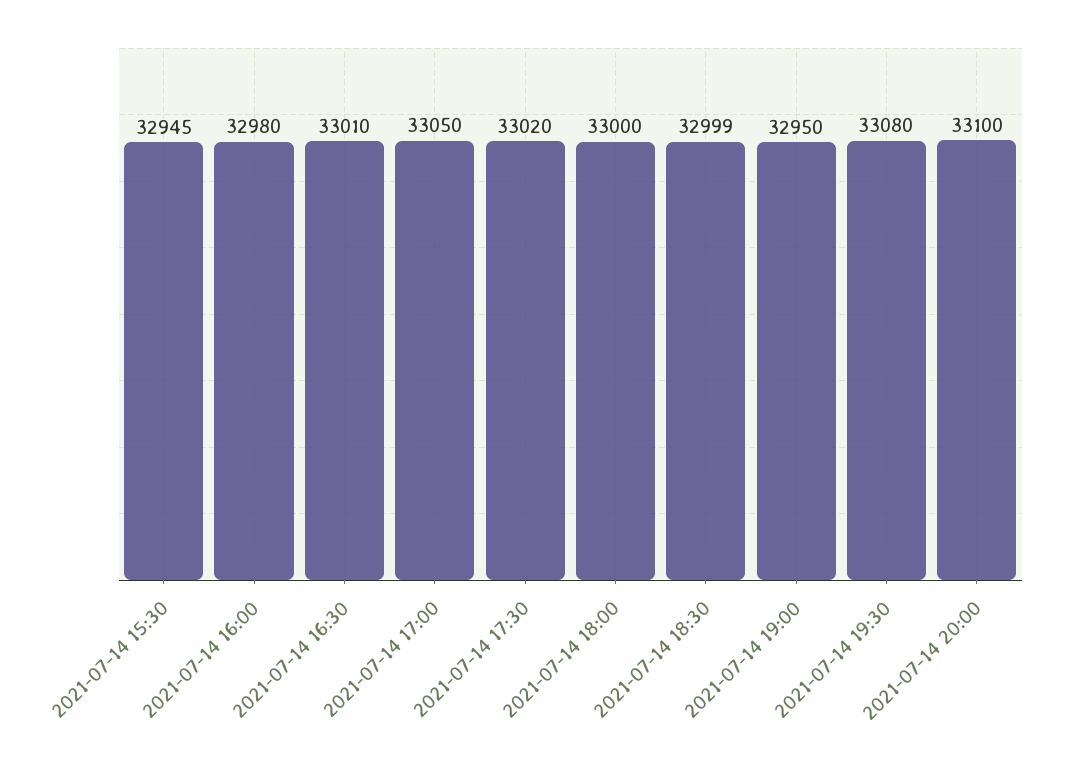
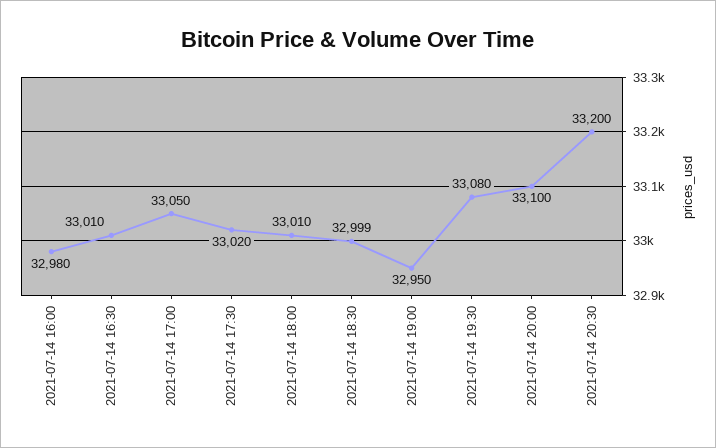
2021-07-14 15:30: 32945 -> none
2021-07-14 18:00: 33000 -> 33010
2021-07-14 20:30: none -> 33200

